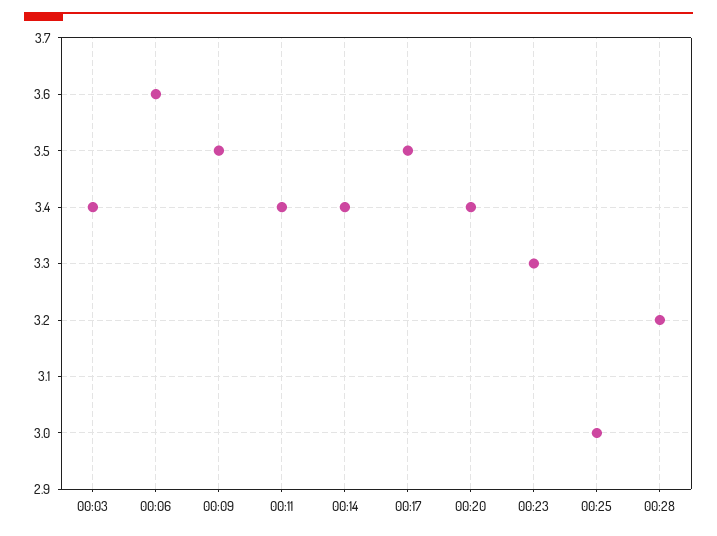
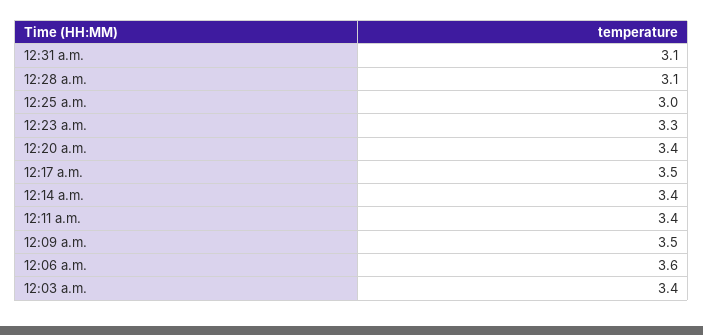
00:28: 3.2 -> 3.1
12:31 a.m.: none -> 3.1

